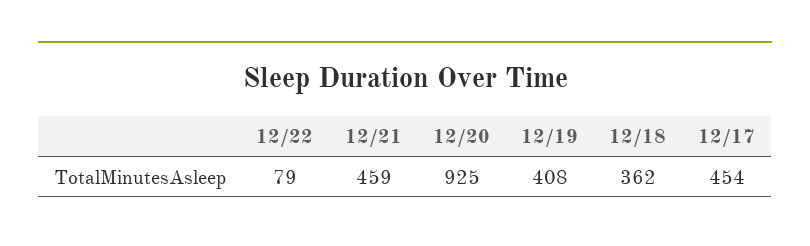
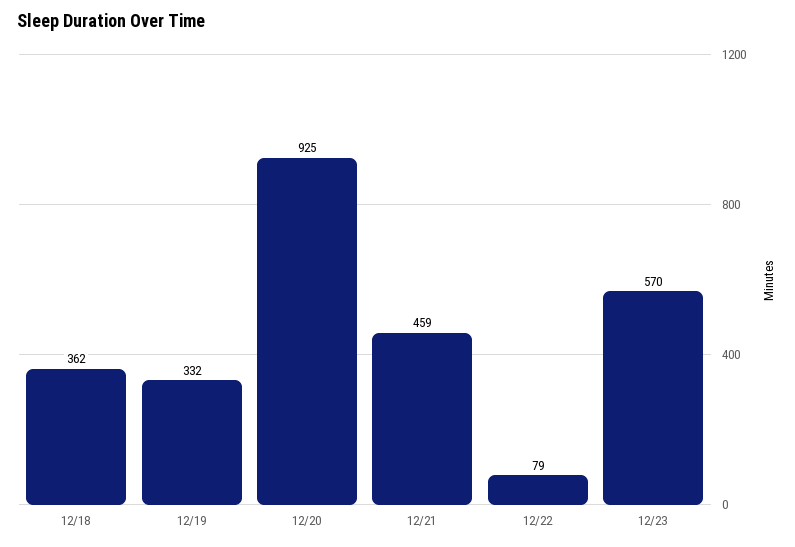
12/19: 408 -> 332
12/17: 454 -> none
12/23: none -> 570

